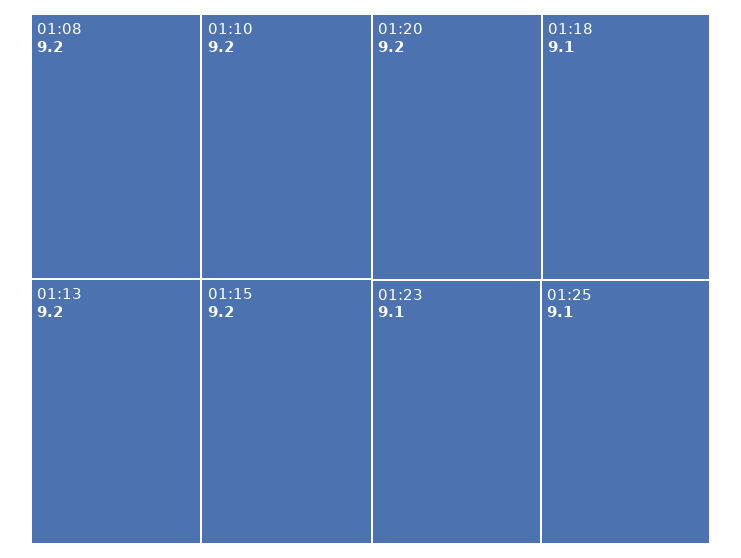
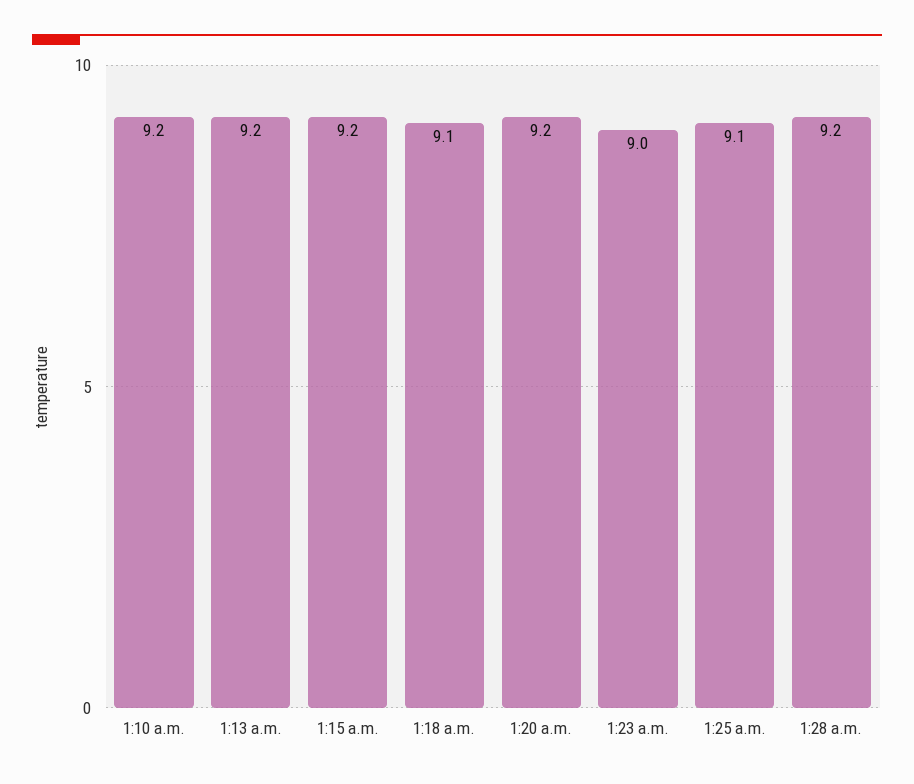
01:08: 9.2 -> none
01:23: 9.1 -> 9
1:28 a.m.: none -> 9.2

